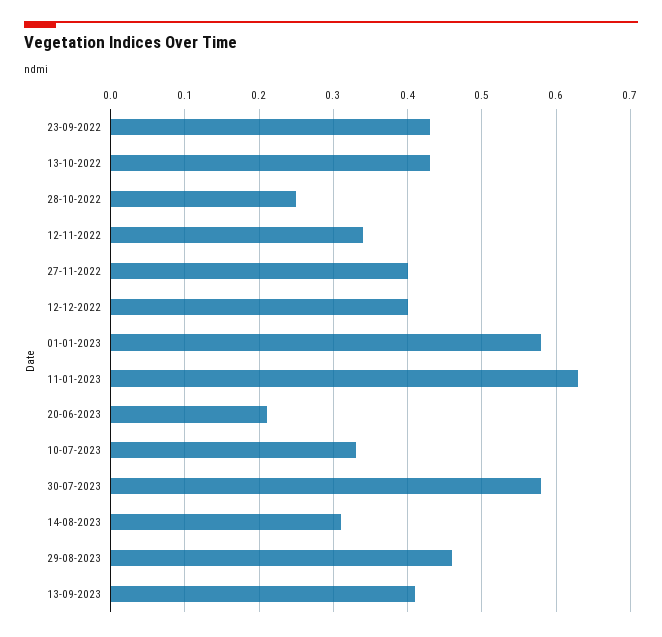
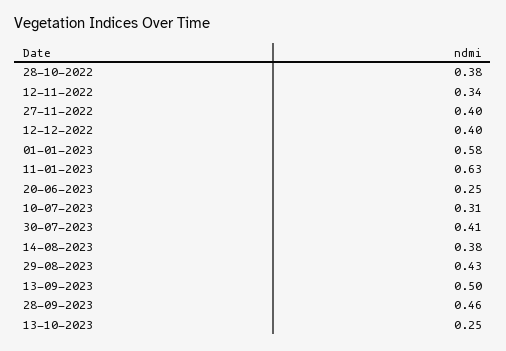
23-09-2022: 0.43 -> none
13-10-2022: 0.43 -> none
28-10-2022: 0.25 -> 0.38
20-06-2023: 0.21 -> 0.25
10-07-2023: 0.33 -> 0.31
30-07-2023: 0.58 -> 0.41
14-08-2023: 0.31 -> 0.38
29-08-2023: 0.46 -> 0.43
13-09-2023: 0.41 -> 0.5
28-09-2023: none -> 0.46
13-10-2023: none -> 0.25

